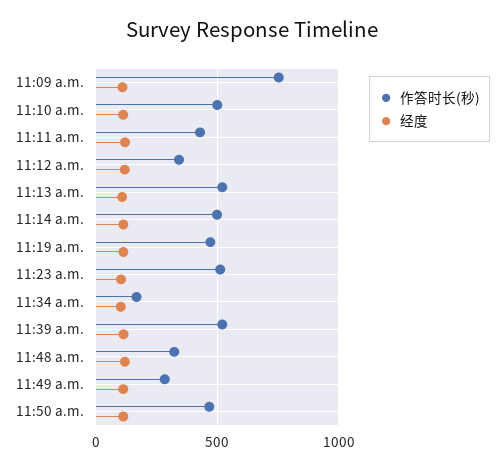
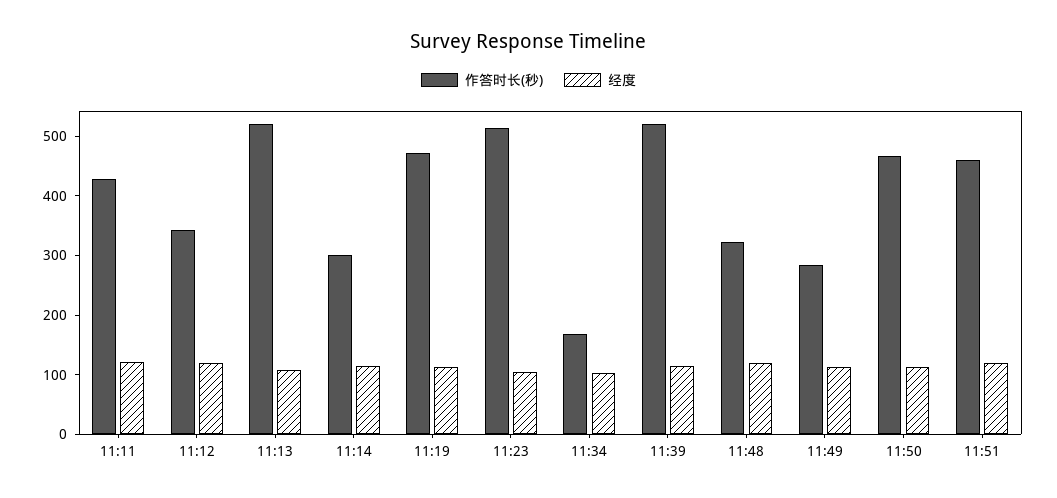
作答时长(秒), 11:09 a.m.: 750 -> none
经度, 11:09 a.m.: 100 -> none
作答时长(秒), 11:10 a.m.: 500 -> none
经度, 11:10 a.m.: 100 -> none
作答时长(秒), 11:14 a.m.: 500 -> 300
作答时长(秒), 11:51: none -> 460
经度, 11:51: none -> 120

